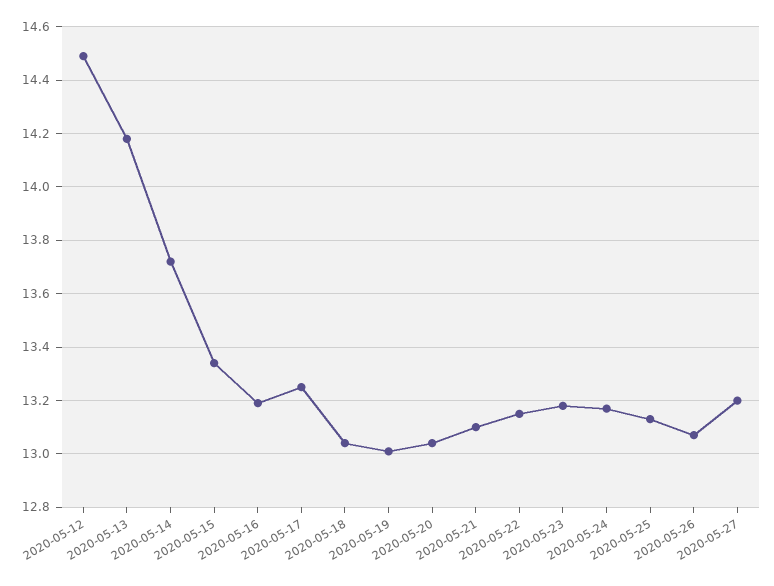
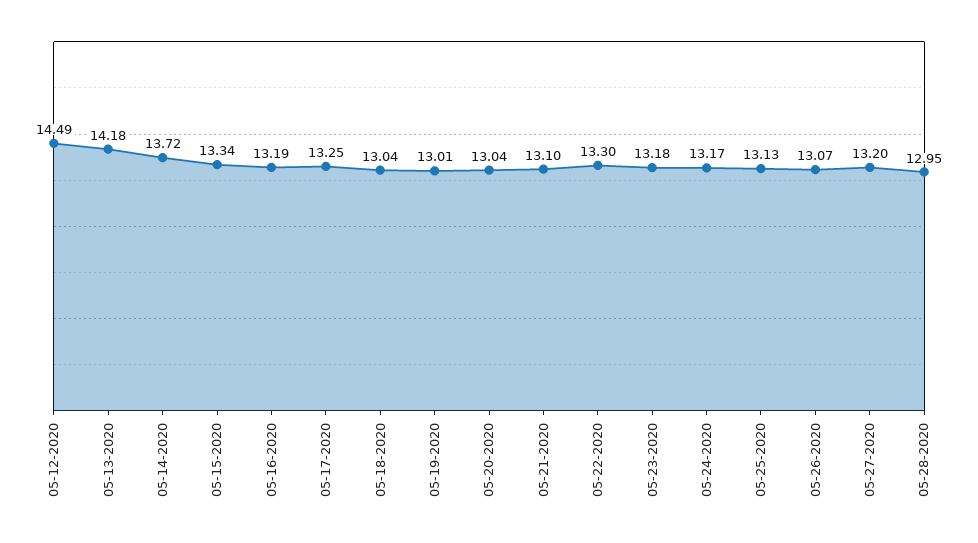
2020-05-22: 13.15 -> 13.3
05-28-2020: none -> 12.95

